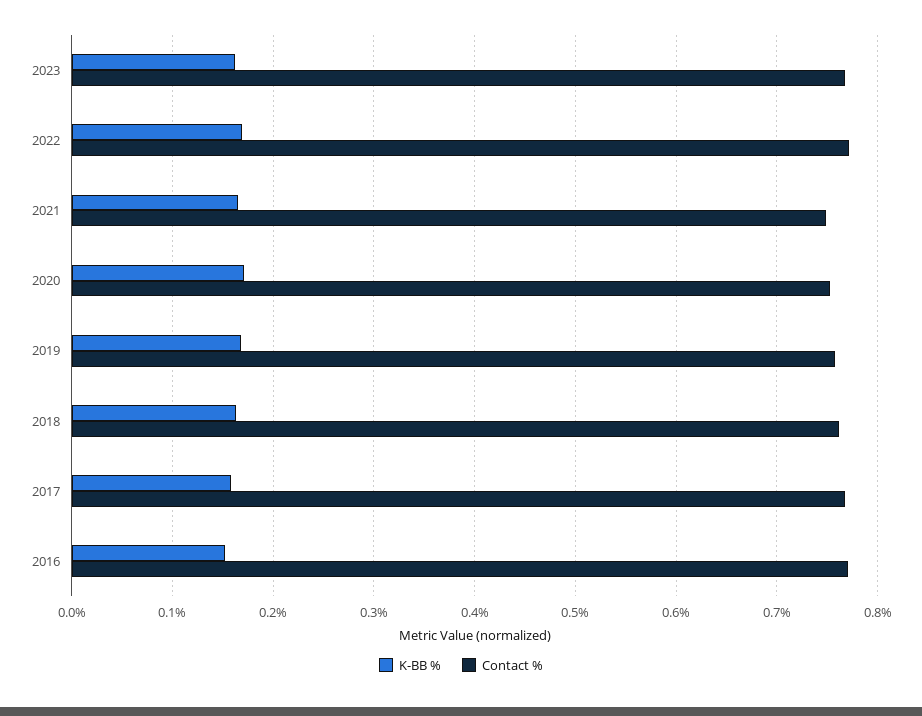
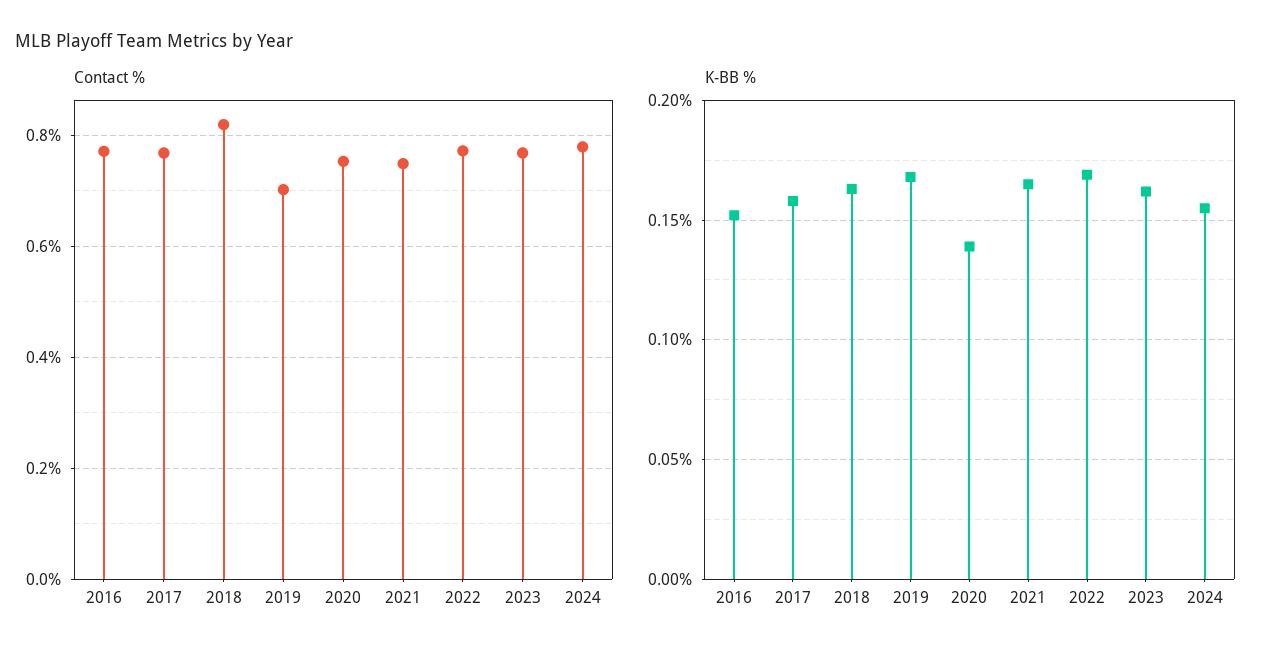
K-BB %, 2020: 0.17 -> 0.14
Contact %, 2019: 0.76 -> 0.7
Contact %, 2018: 0.76 -> 0.82
Contact %, 2024: none -> 0.78
K-BB %, 2024: none -> 0.155

